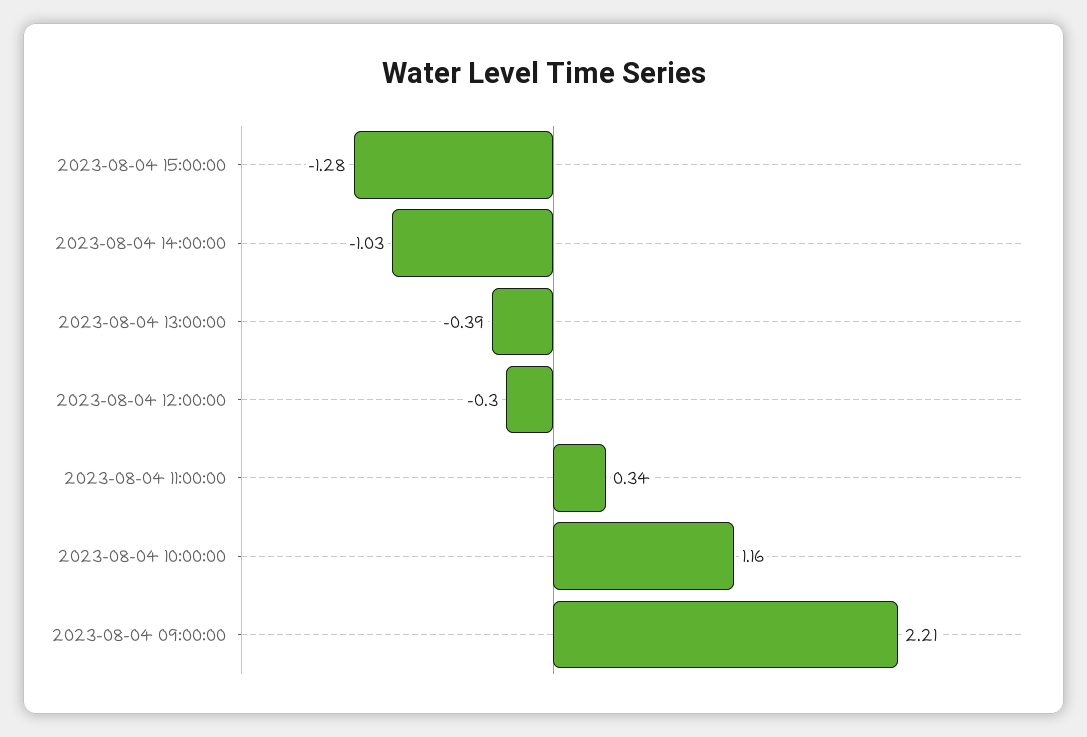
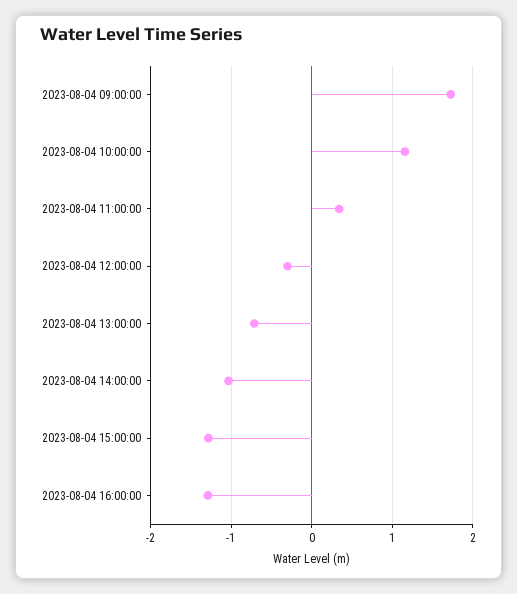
2023-08-04 13:00:00: -0.39 -> -0.7
2023-08-04 09:00:00: 2.21 -> 1.7
2023-08-04 16:00:00: none -> -1.3

